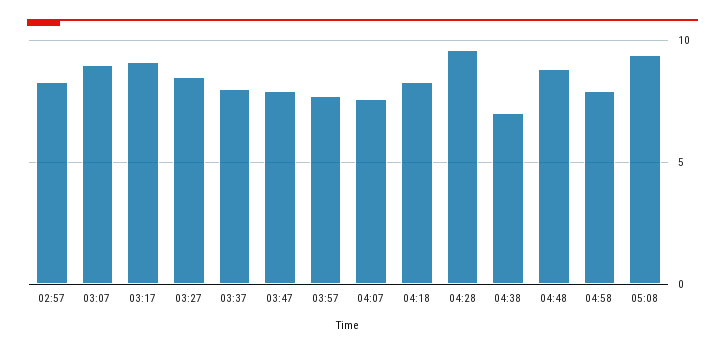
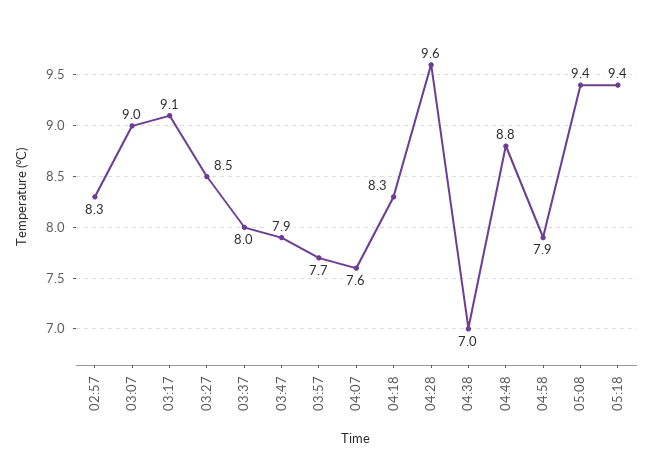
05:18: none -> 9.4

